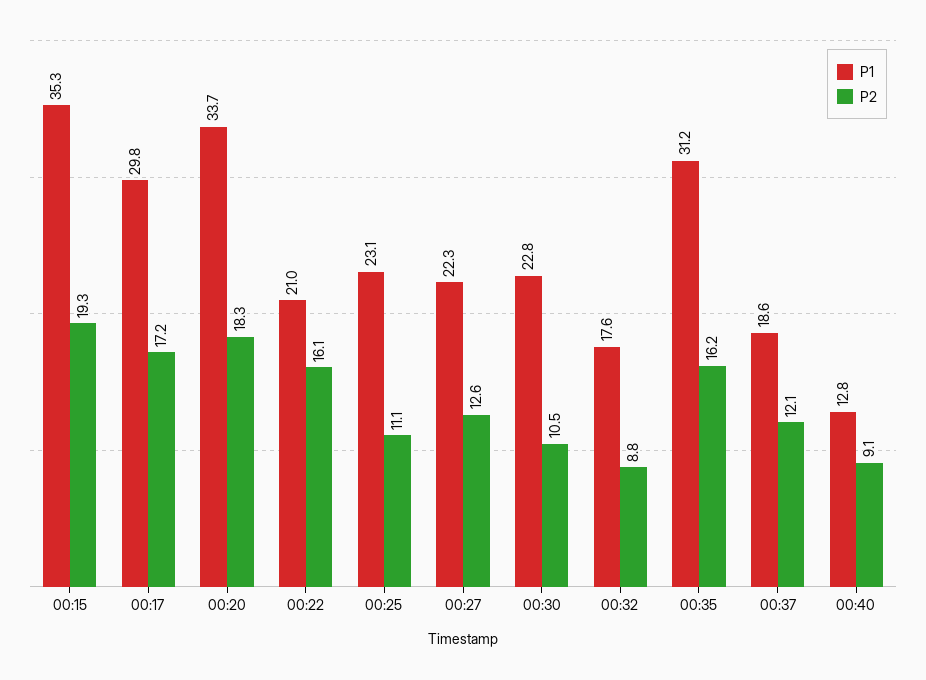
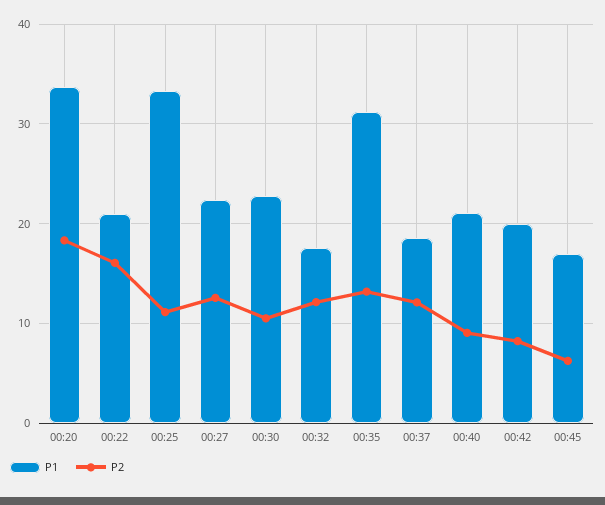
P1, 00:15: 35.3 -> none
P2, 00:15: 19.3 -> none
P1, 00:17: 29.8 -> none
P2, 00:17: 17.2 -> none
P1, 00:25: 23.1 -> 33
P2, 00:32: 8.8 -> 12
P2, 00:35: 16.2 -> 13
P1, 00:40: 12.8 -> 21
P1, 00:42: none -> 20
P2, 00:42: none -> 8
P1, 00:45: none -> 17
P2, 00:45: none -> 6

